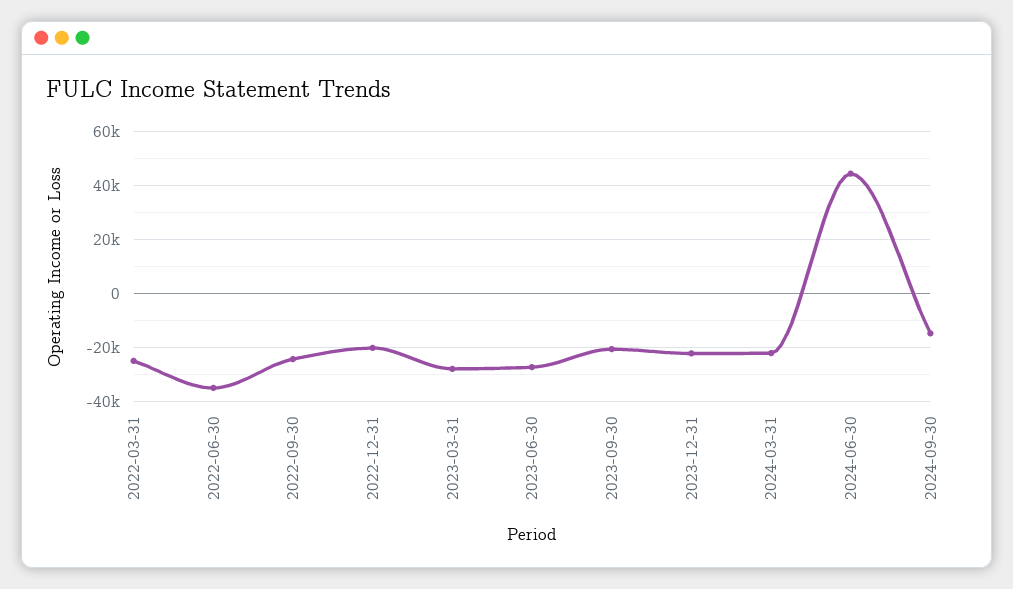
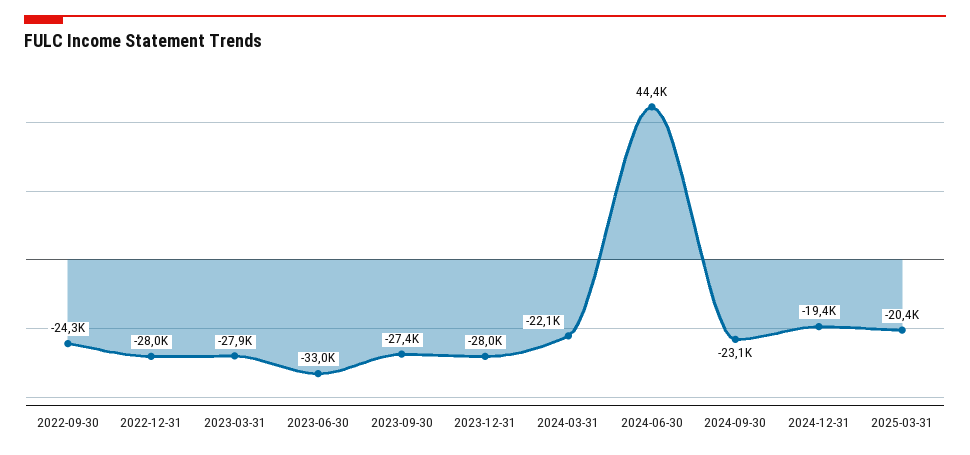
2022-03-31: -25000 -> none
2022-06-30: -35000 -> none
2022-12-31: -20000 -> -28000
2023-06-30: -27500 -> -33000
2023-09-30: -20000 -> -27400
2023-12-31: -22500 -> -28000
2024-09-30: -15000 -> -23100
2024-12-31: none -> -19400
2025-03-31: none -> -20400

